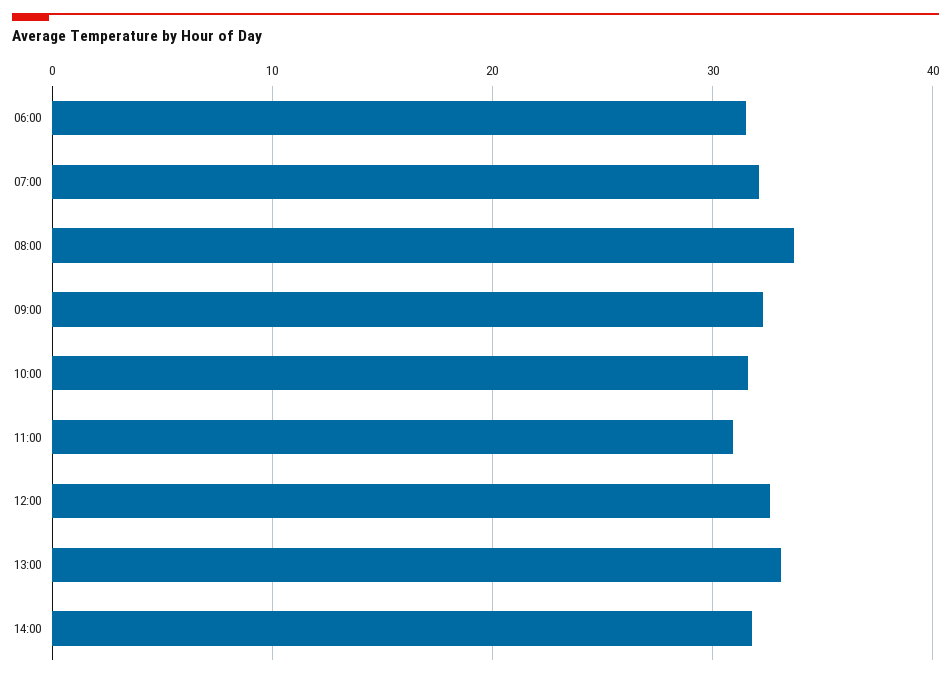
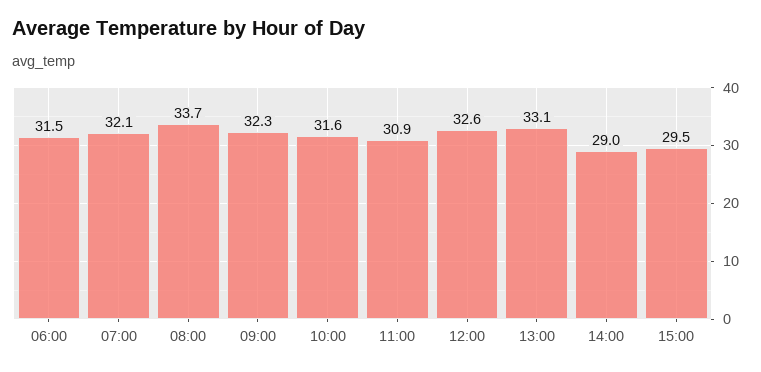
14:00: 32 -> 29
15:00: none -> 29.5

